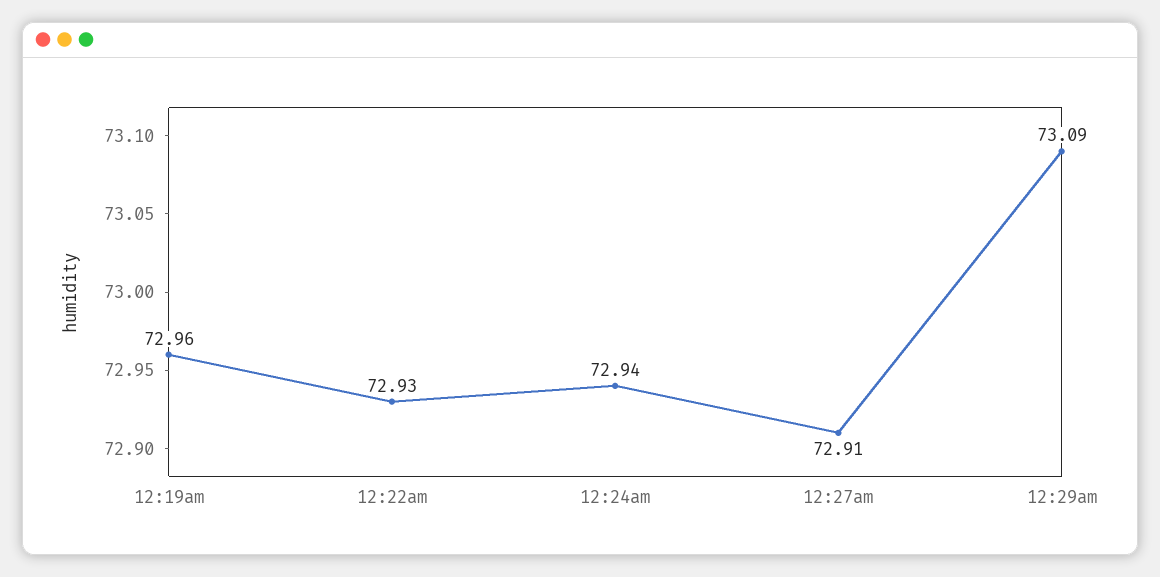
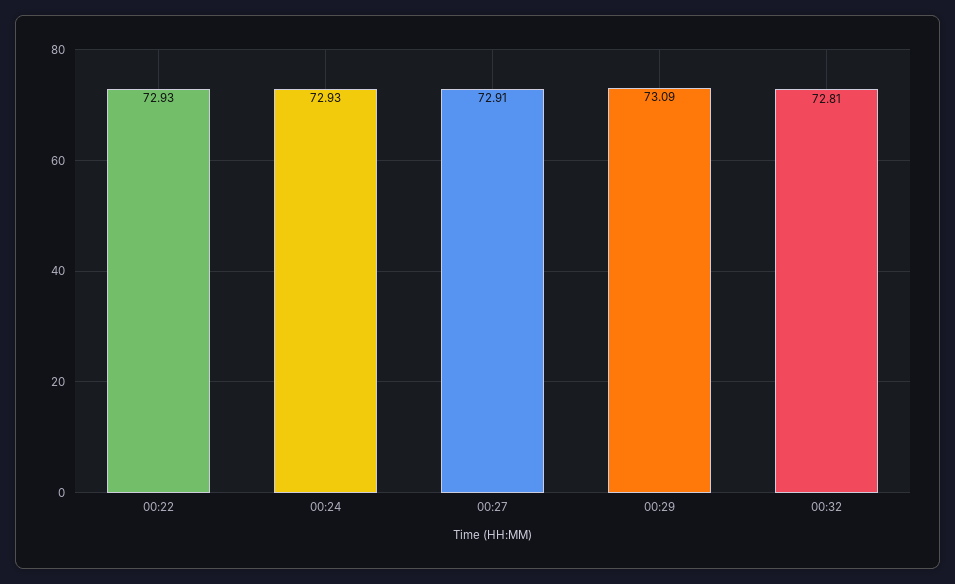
12:19am: 72.96 -> none
12:24am: 72.94 -> 72.93
00:32: none -> 72.81

